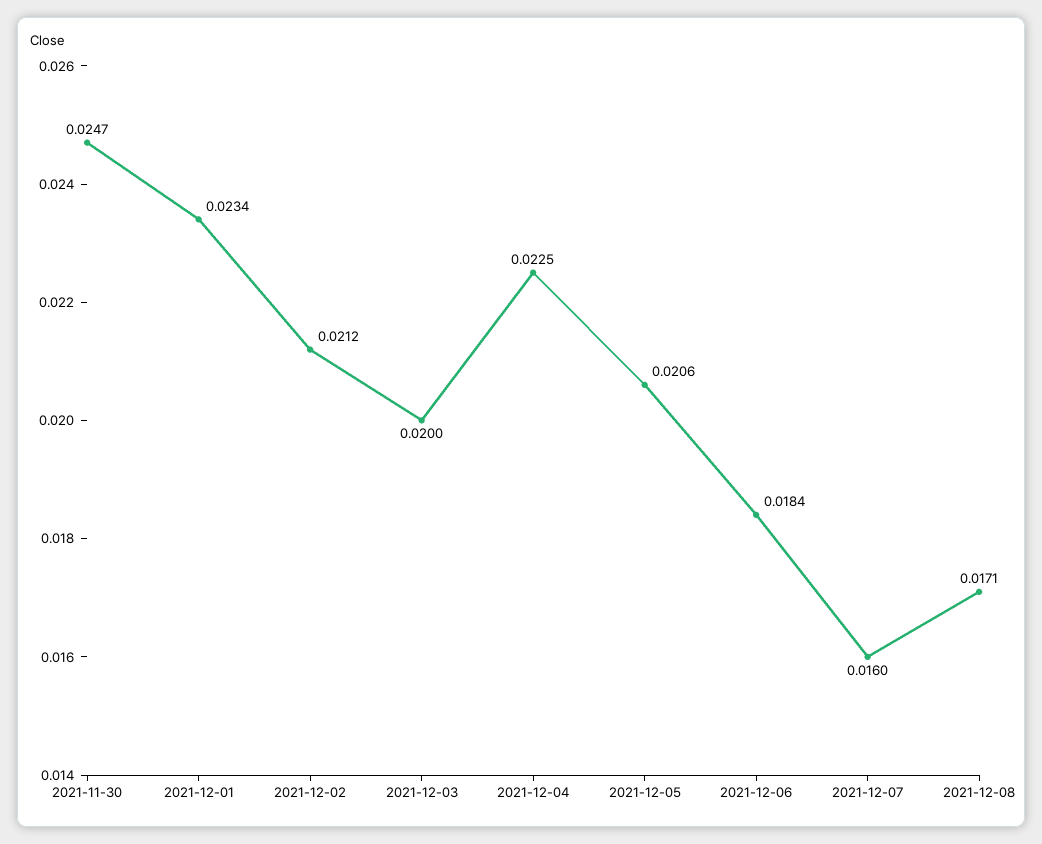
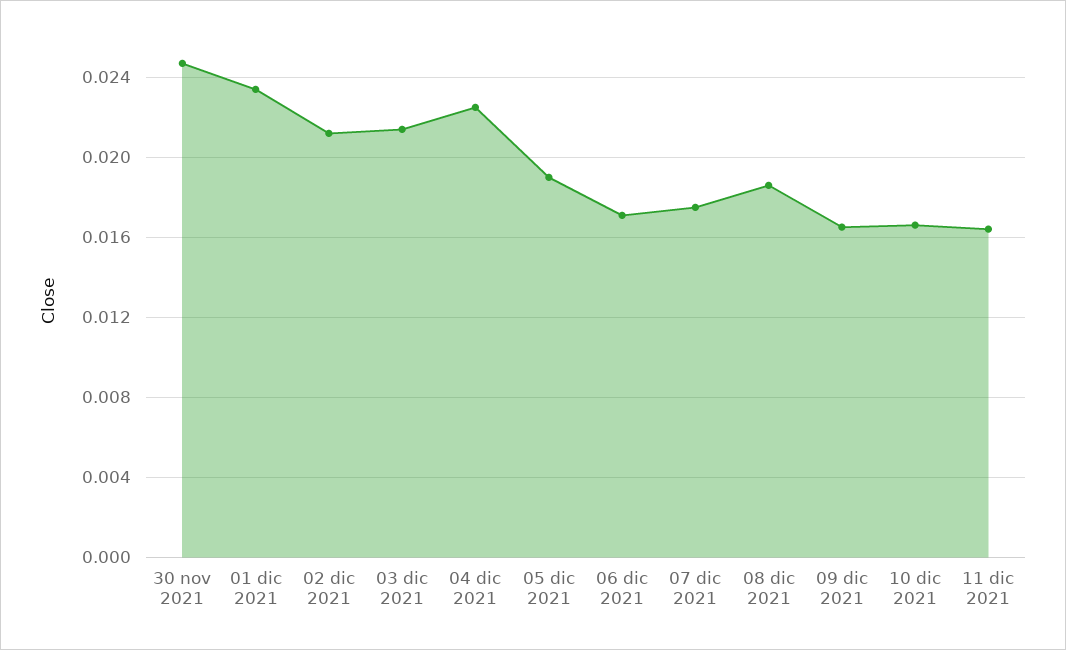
2021-12-03: 0.02 -> 0.0215
2021-12-05: 0.0206 -> 0.019
2021-12-06: 0.0184 -> 0.017
2021-12-07: 0.016 -> 0.0175
2021-12-08: 0.0171 -> 0.0185
09 dic 2021: none -> 0.0165
10 dic 2021: none -> 0.0165
11 dic 2021: none -> 0.0165

